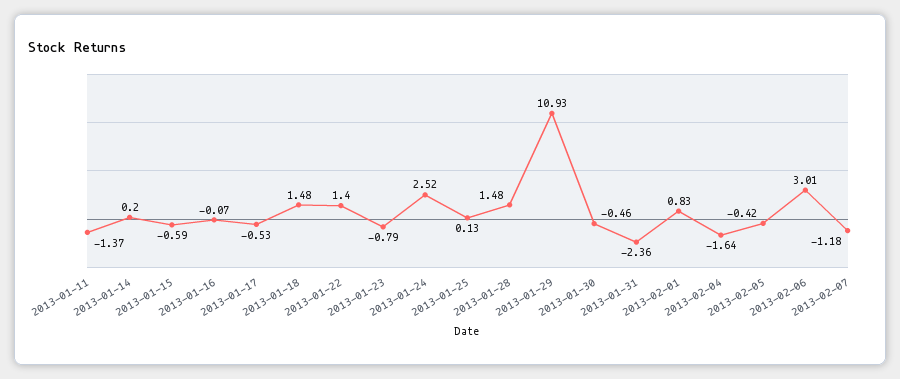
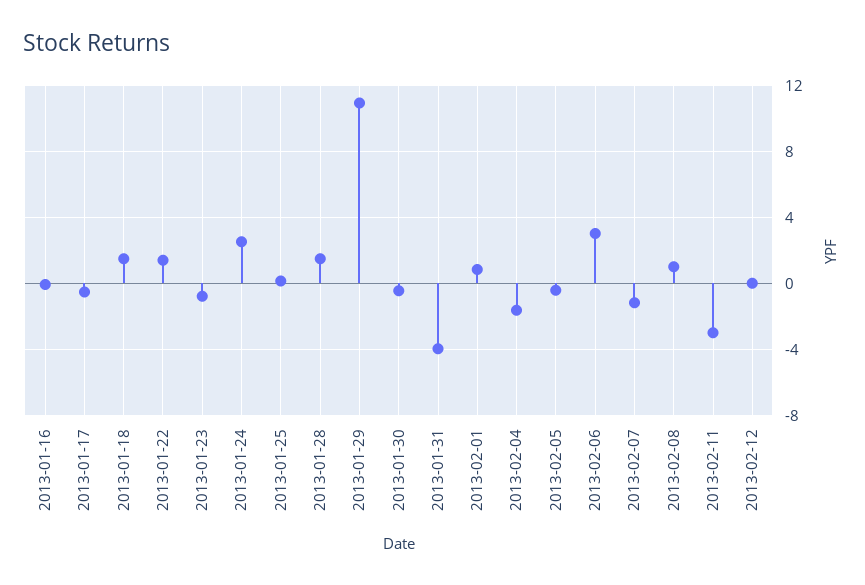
2013-01-11: -1.37 -> none
2013-01-14: 0.2 -> none
2013-01-15: -0.59 -> none
2013-01-31: -2.36 -> -4
2013-02-08: none -> 1
2013-02-11: none -> -3
2013-02-12: none -> 0

